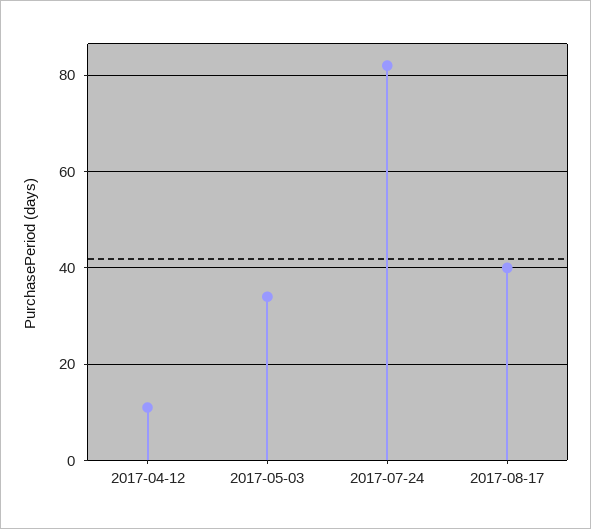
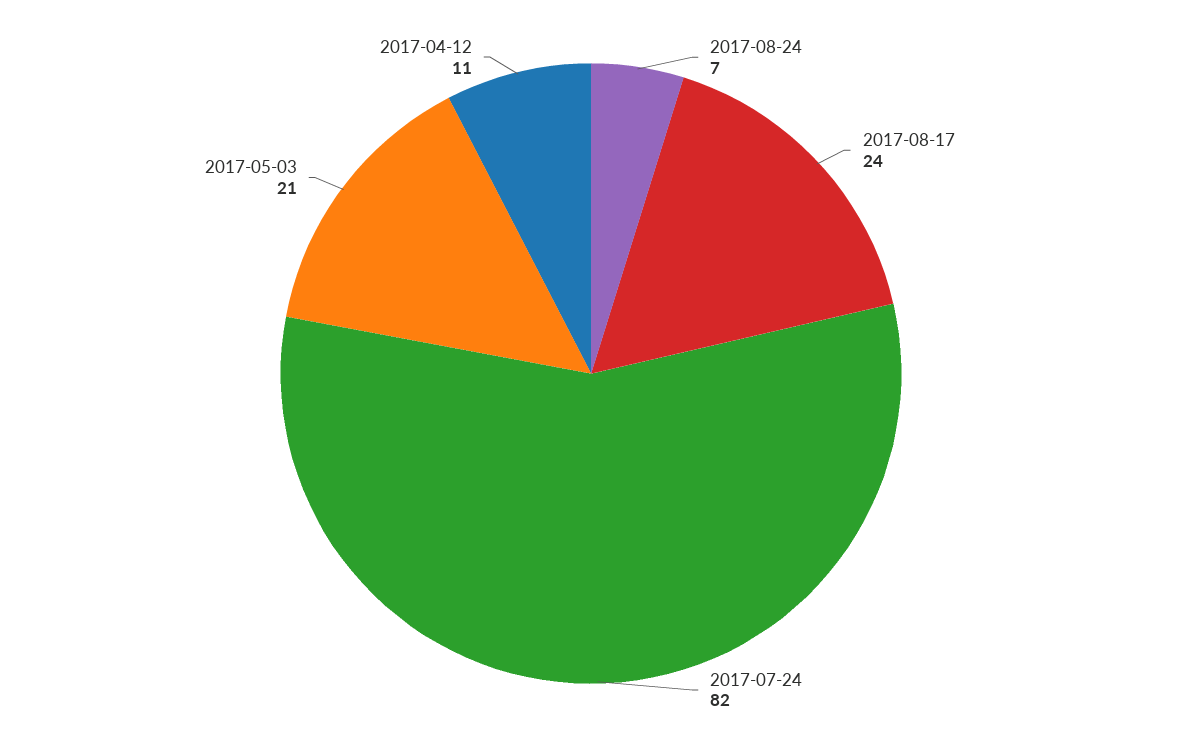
2017-05-03: 35 -> 21
2017-08-17: 40 -> 24
2017-08-24: none -> 7

